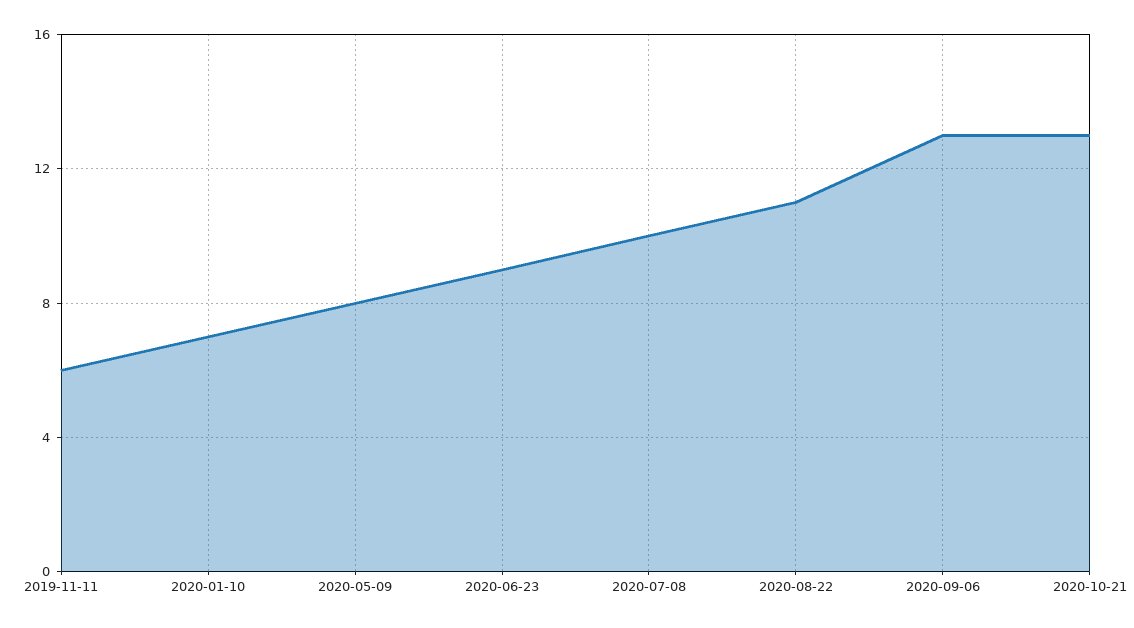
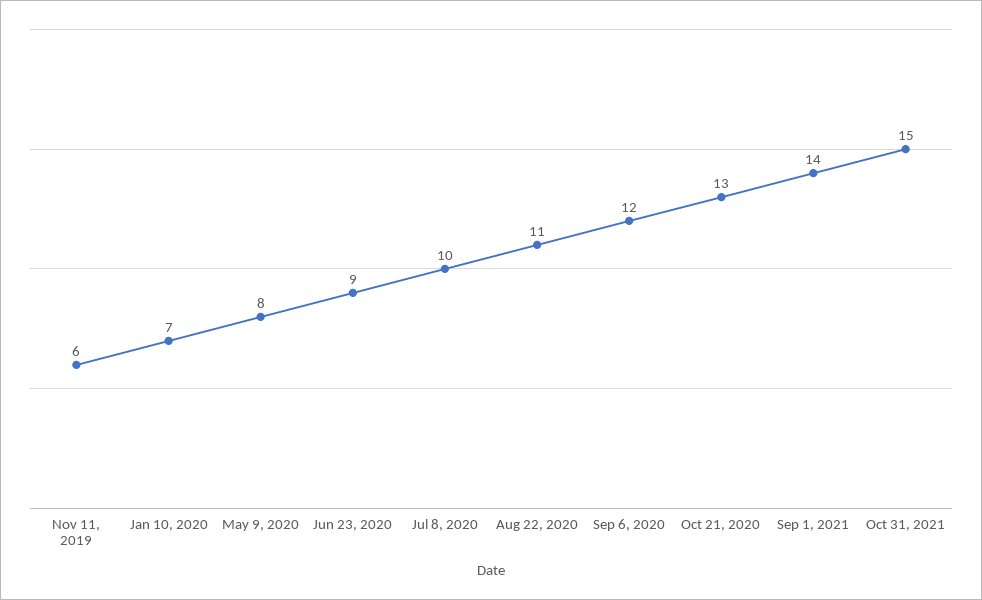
2020-09-06: 13 -> 12
Sep 1, 2021: none -> 14
Oct 31, 2021: none -> 15

